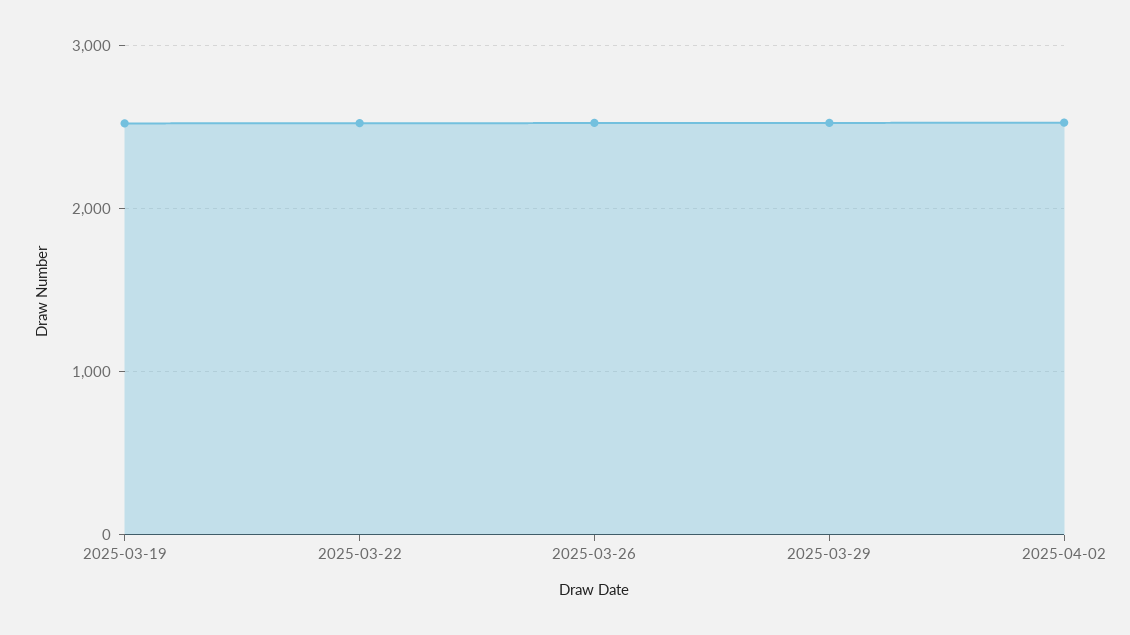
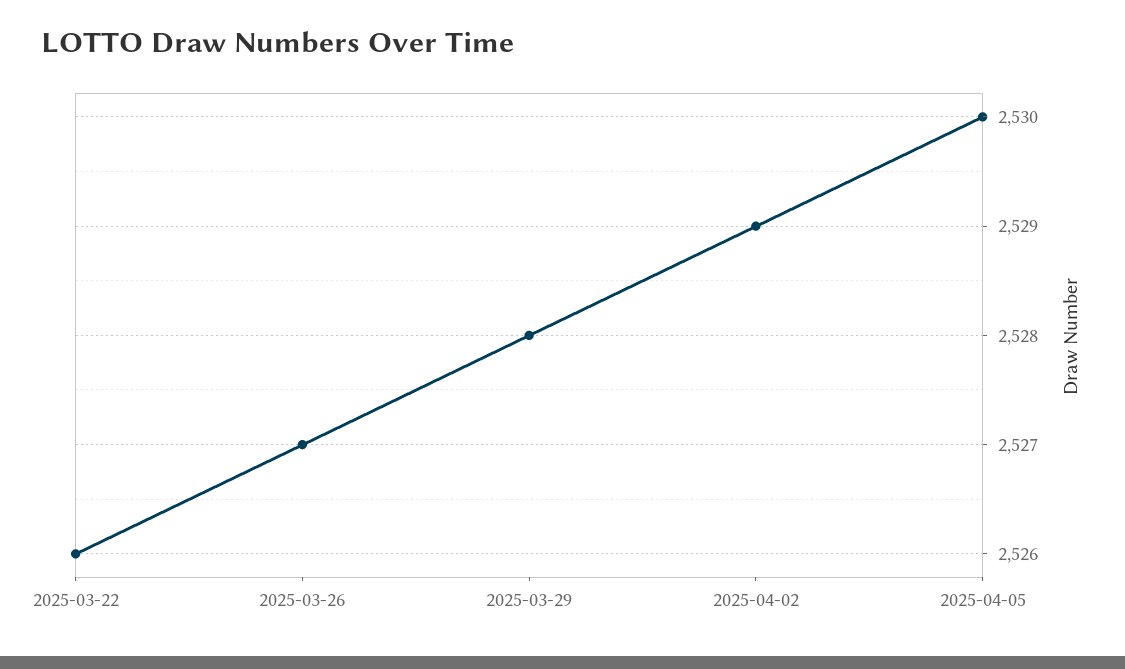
2025-03-19: 2500 -> none
2025-04-05: none -> 2530

